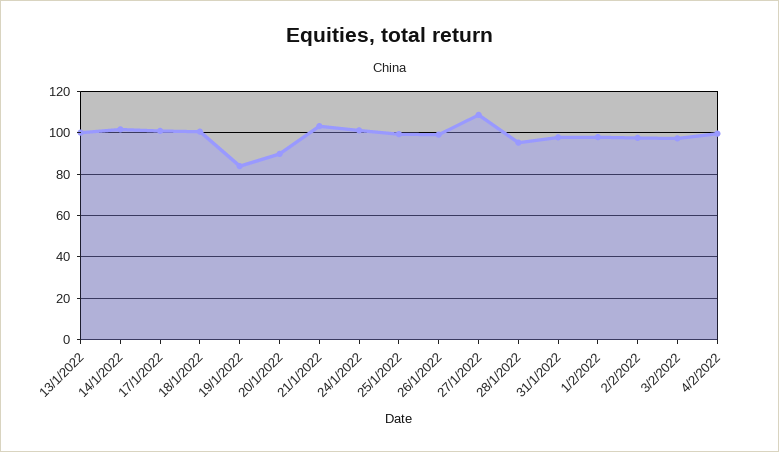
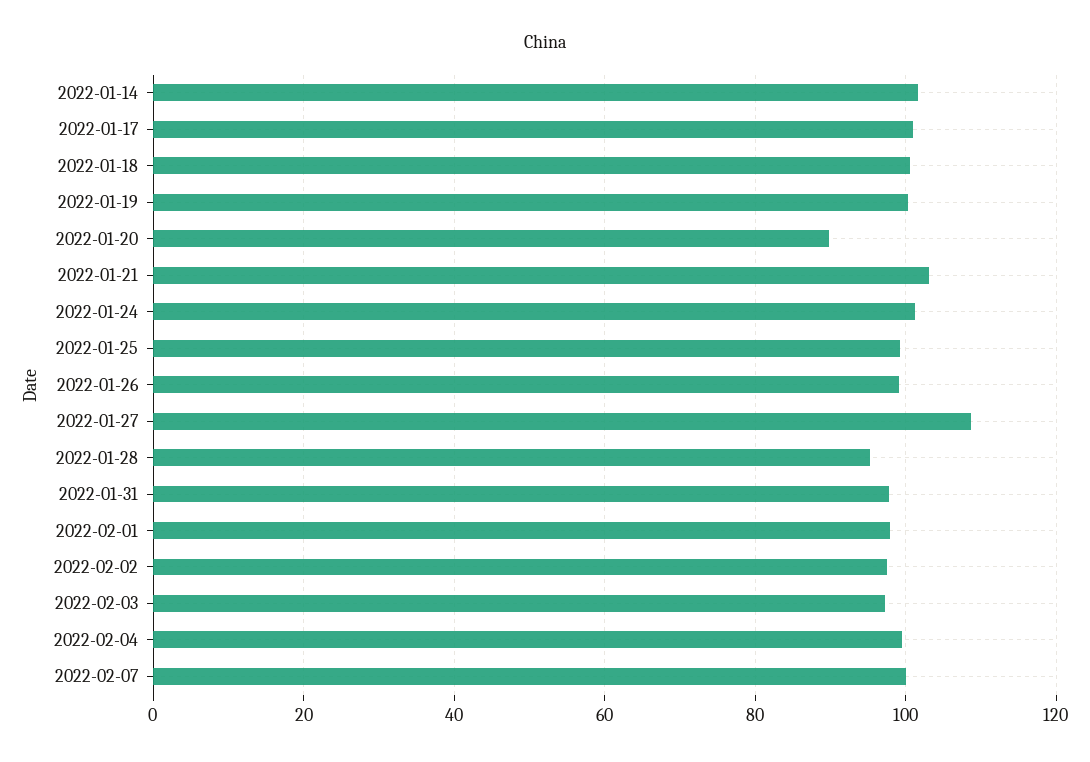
13/1/2022: 100 -> none
19/1/2022: 85 -> 100
2022-02-07: none -> 100

